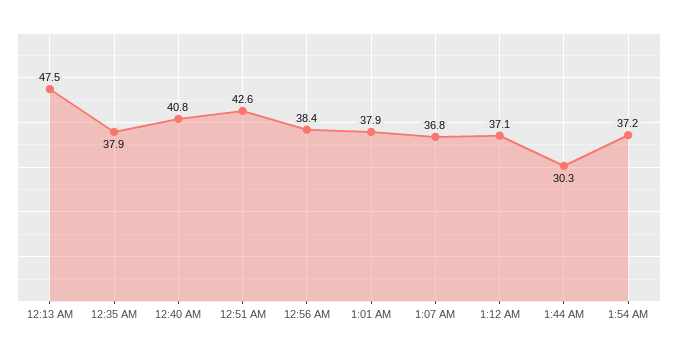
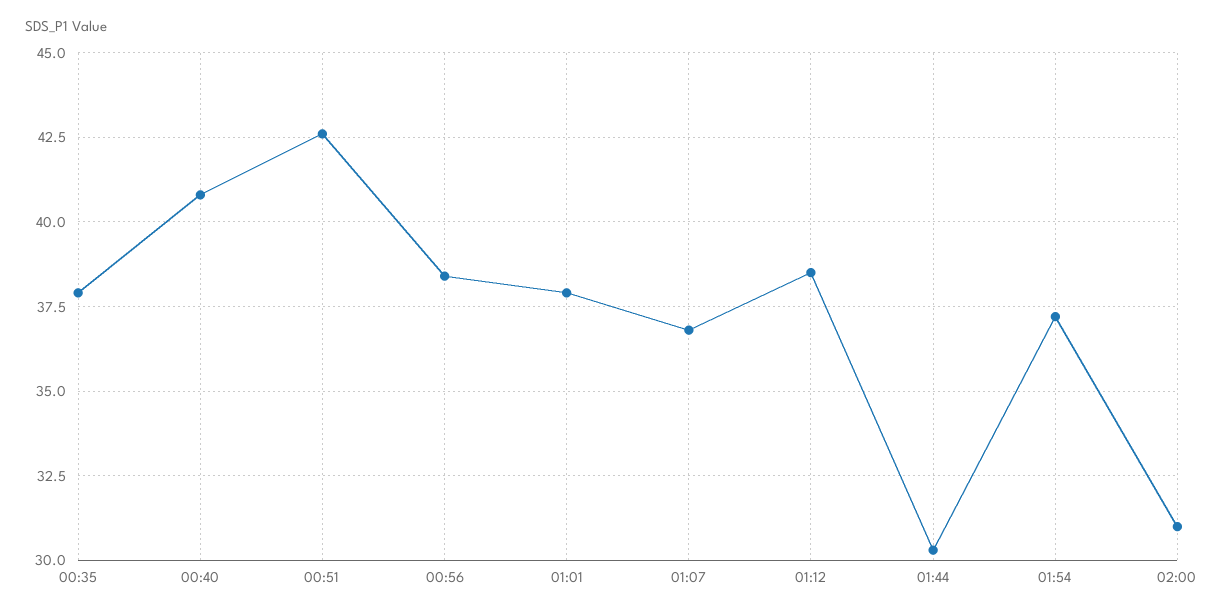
12:13 AM: 47.5 -> none
1:12 AM: 37.1 -> 38.5
02:00: none -> 31

